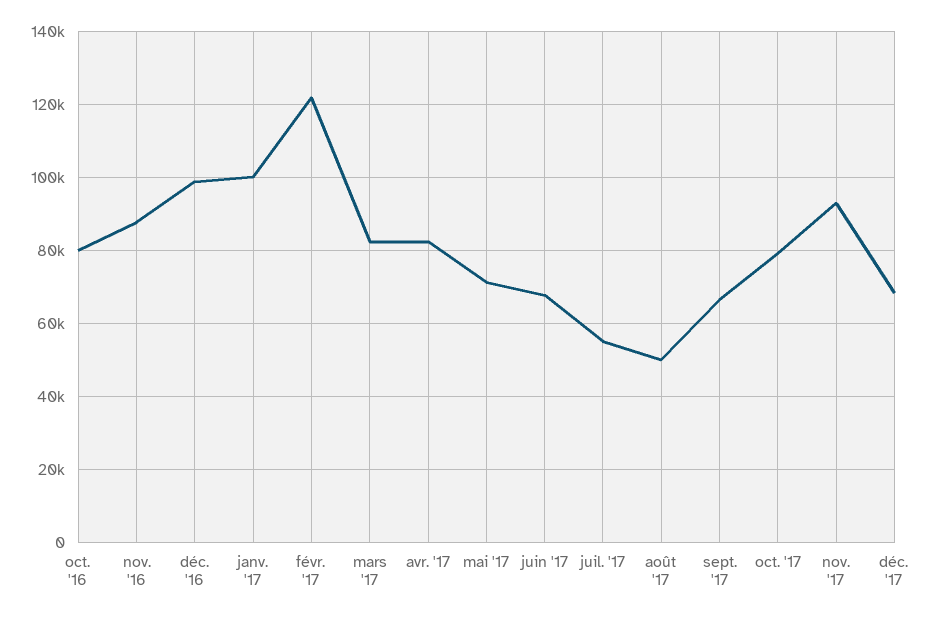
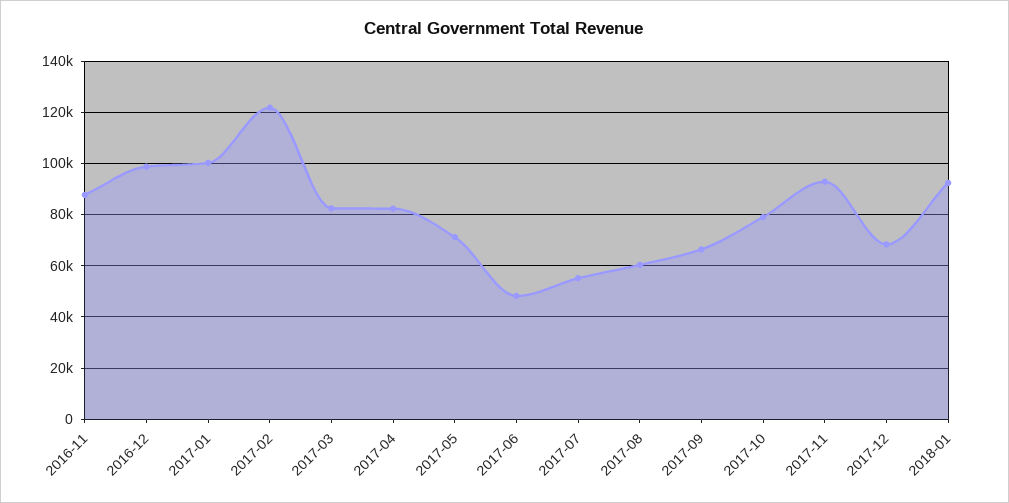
oct. '16: 80000 -> none
juin '17: 68000 -> 47500
août '17: 50000 -> 60000
2018-01: none -> 92500

